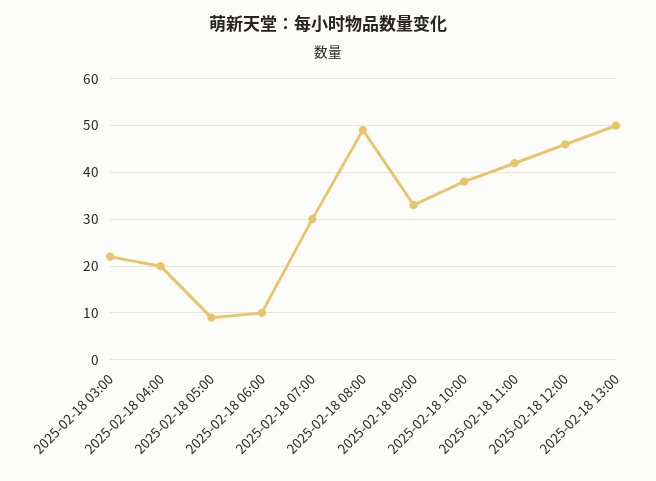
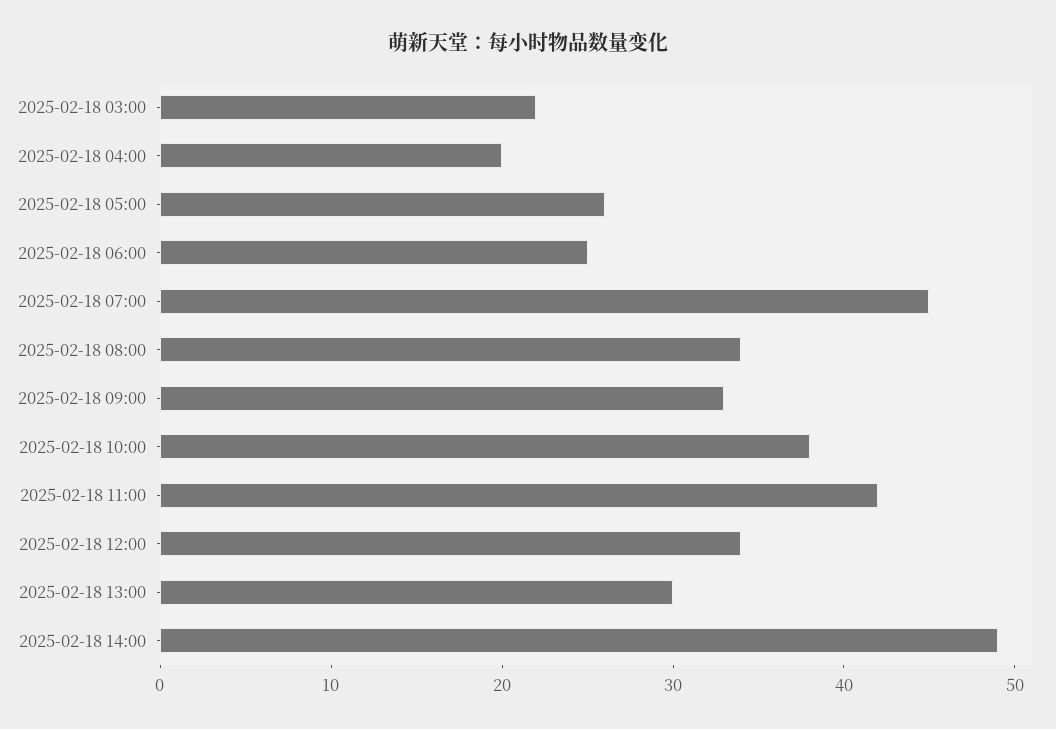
2025-02-18 05:00: 10 -> 26
2025-02-18 06:00: 10 -> 25
2025-02-18 07:00: 30 -> 45
2025-02-18 08:00: 50 -> 34
2025-02-18 12:00: 45 -> 34
2025-02-18 13:00: 50 -> 30
2025-02-18 14:00: none -> 49

